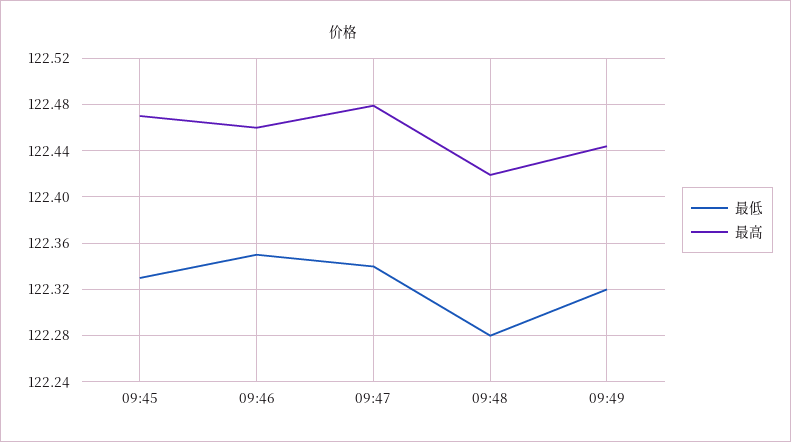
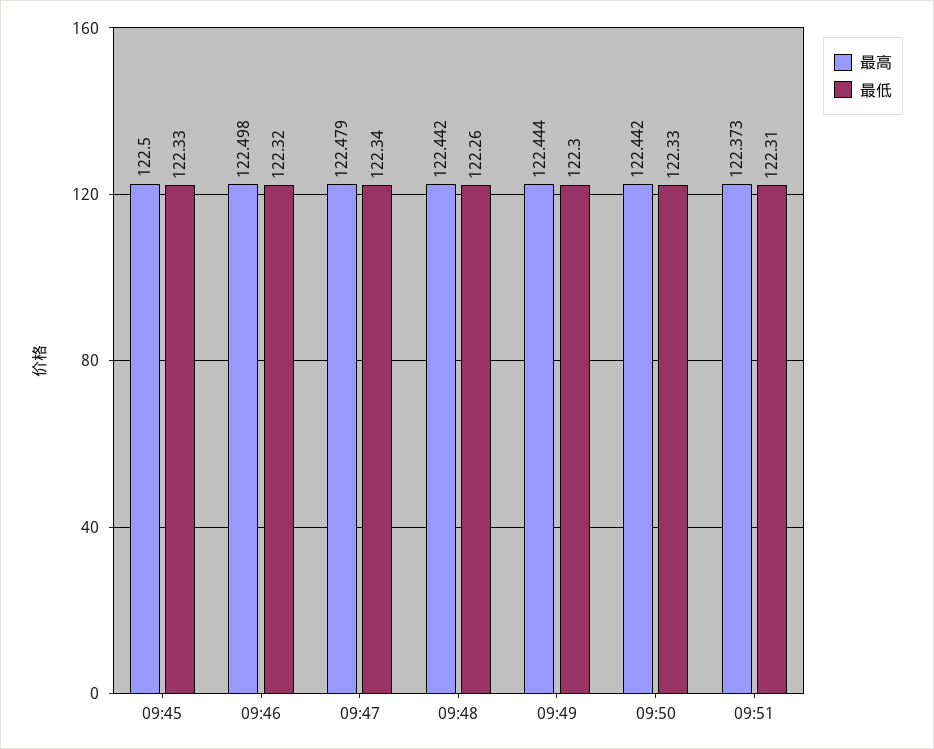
最高, 09:45: 122.47 -> 122.5
最低, 09:46: 122.35 -> 122.32
最高, 09:46: 122.46 -> 122.498
最低, 09:48: 122.28 -> 122.26
最高, 09:48: 122.42 -> 122.442
最低, 09:49: 122.32 -> 122.3
最高, 09:50: none -> 122.442
最低, 09:50: none -> 122.33
最高, 09:51: none -> 122.373
最低, 09:51: none -> 122.31

